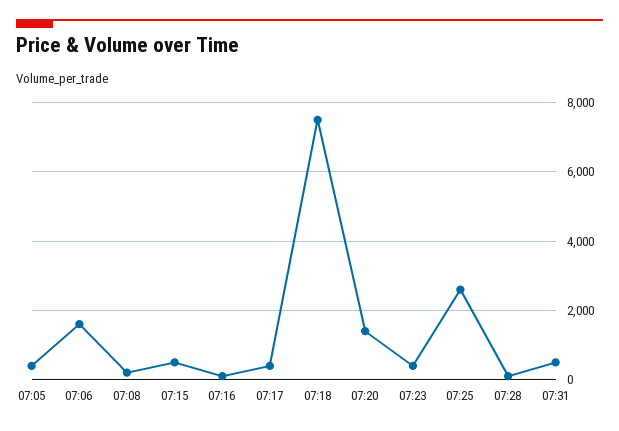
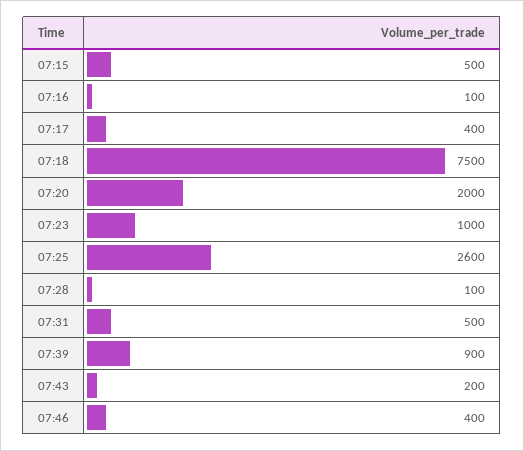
07:05: 400 -> none
07:06: 1600 -> none
07:08: 200 -> none
07:20: 1400 -> 2000
07:23: 400 -> 1000
07:39: none -> 900
07:43: none -> 200
07:46: none -> 400

